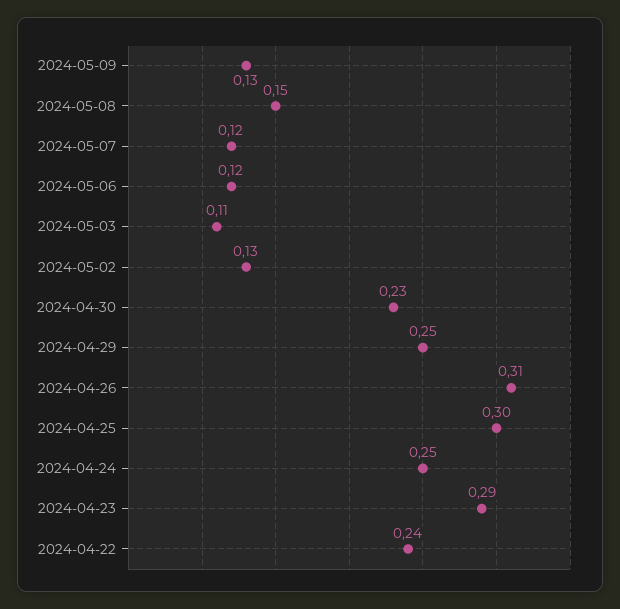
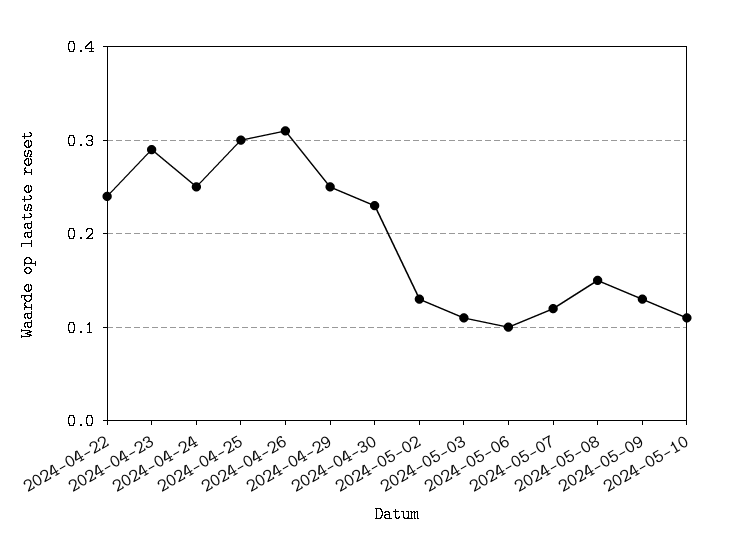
2024-05-06: 0.12 -> 0.1
2024-05-10: none -> 0.11

